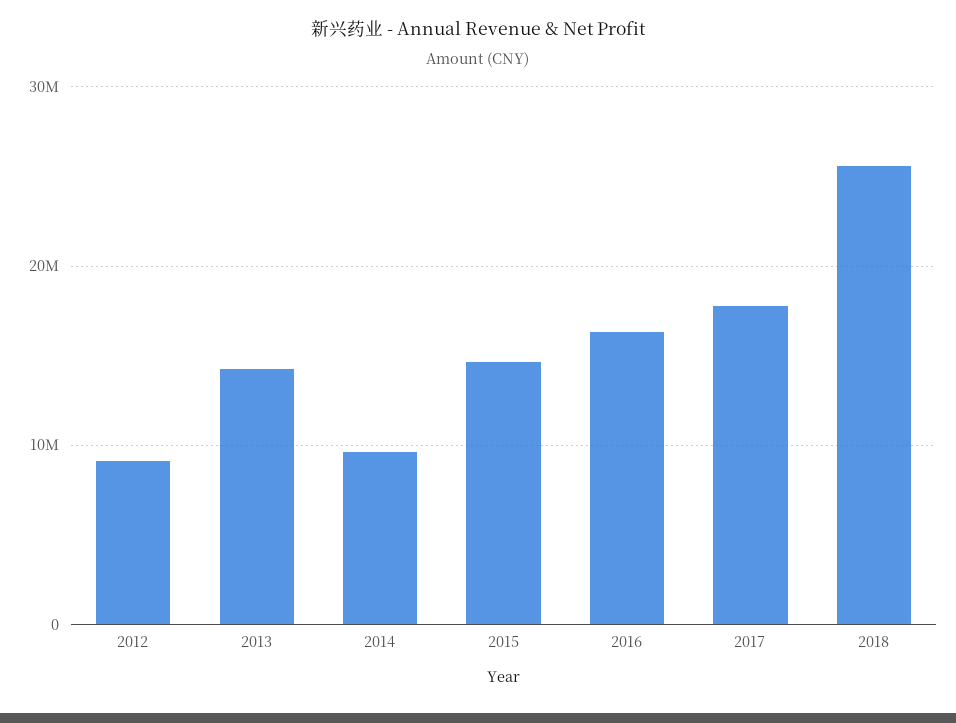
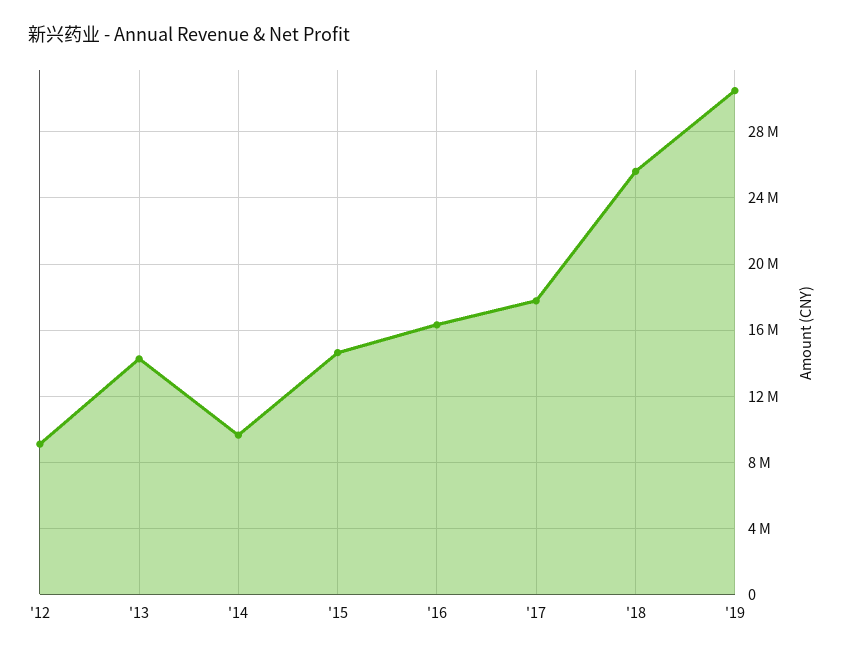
'19: none -> 30500000

